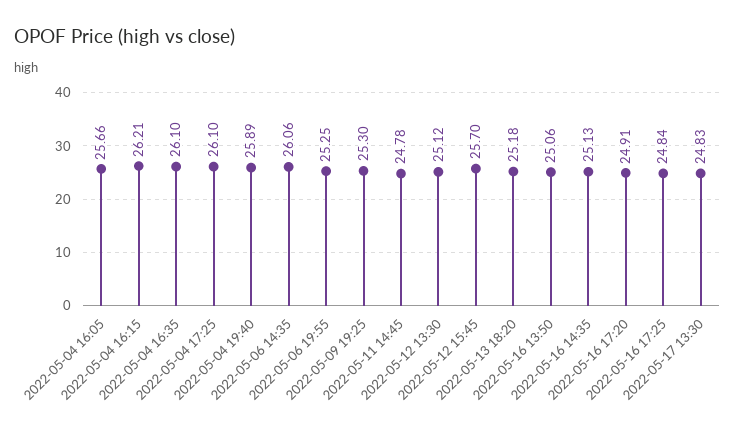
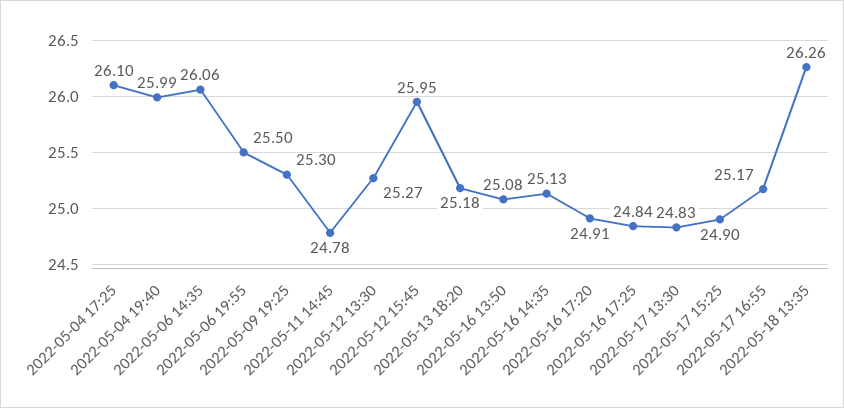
2022-05-04 16:05: 25.66 -> none
2022-05-04 16:15: 26.21 -> none
2022-05-04 16:35: 26.1 -> none
2022-05-04 19:40: 25.89 -> 25.99
2022-05-06 19:55: 25.25 -> 25.5
2022-05-12 13:30: 25.12 -> 25.27
2022-05-12 15:45: 25.7 -> 25.95
2022-05-16 13:50: 25.06 -> 25.08
2022-05-17 15:25: none -> 24.9
2022-05-17 16:55: none -> 25.17
2022-05-18 13:35: none -> 26.26

